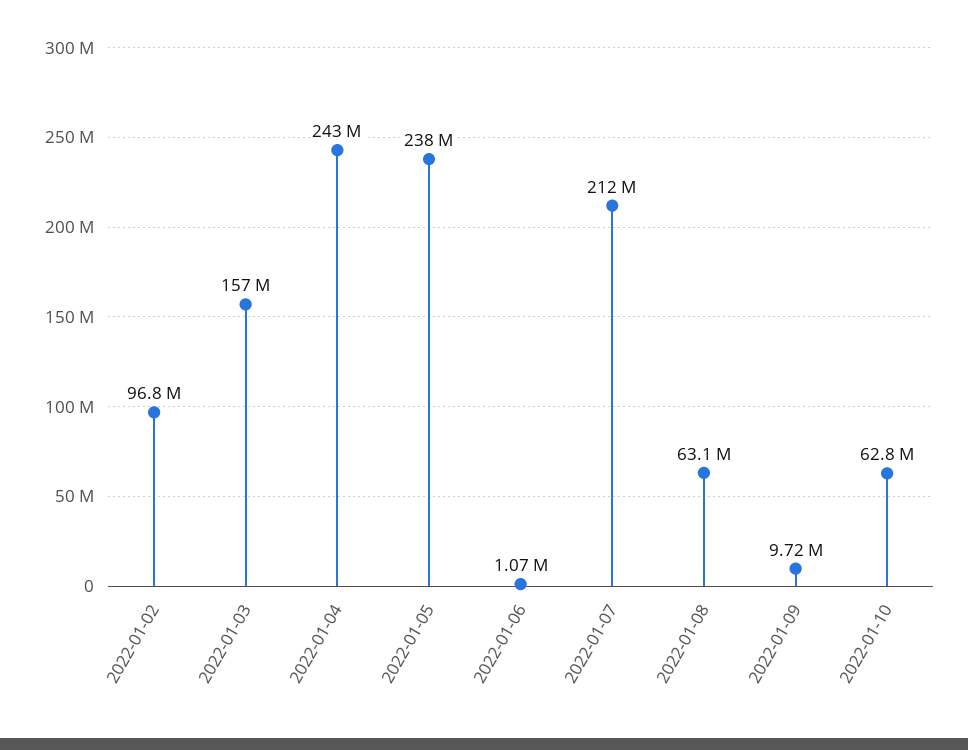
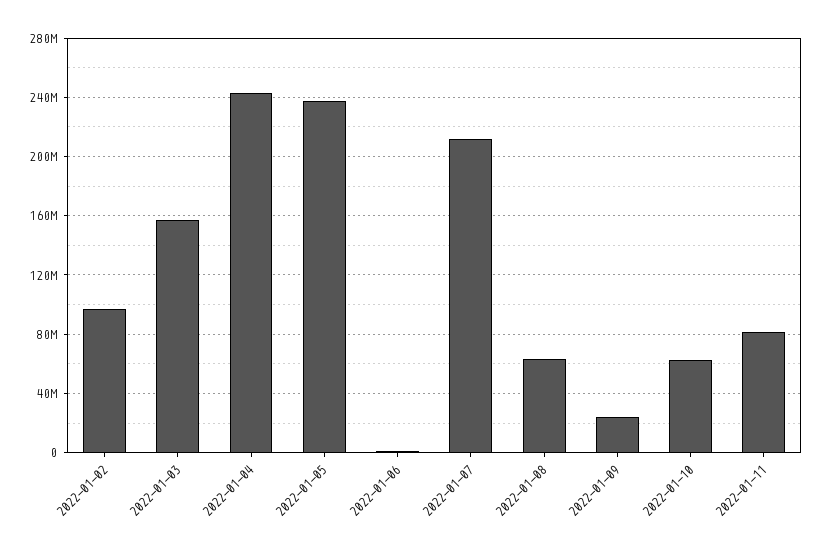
2022-01-09: 9720000 -> 25000000
2022-01-11: none -> 80000000

